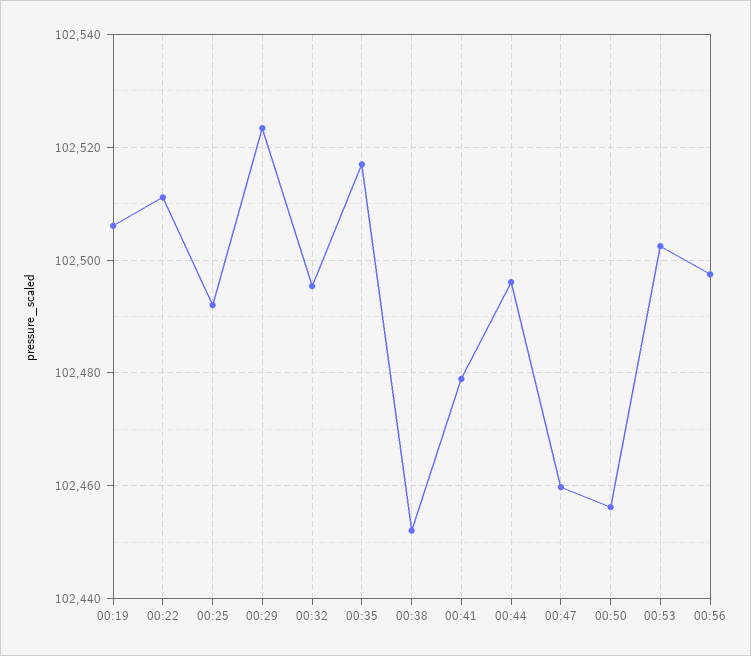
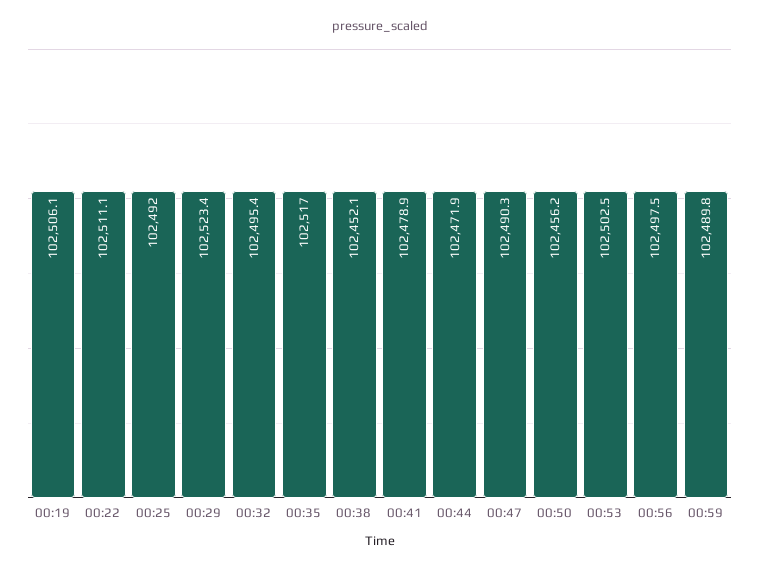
00:44: 102496 -> 102471.9
00:47: 102460 -> 102490.3
00:59: none -> 102489.8

